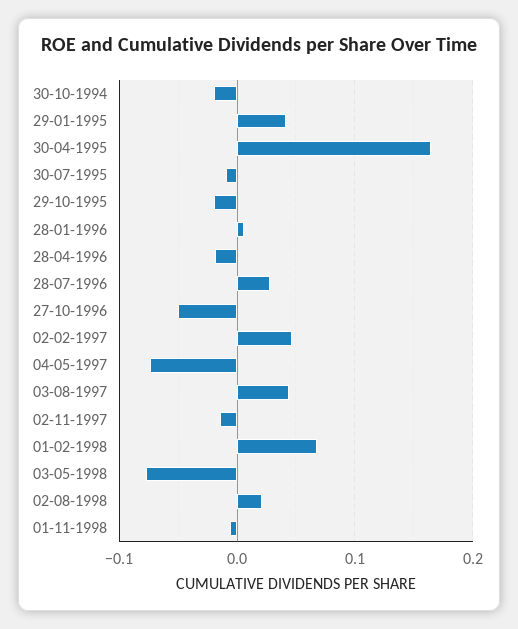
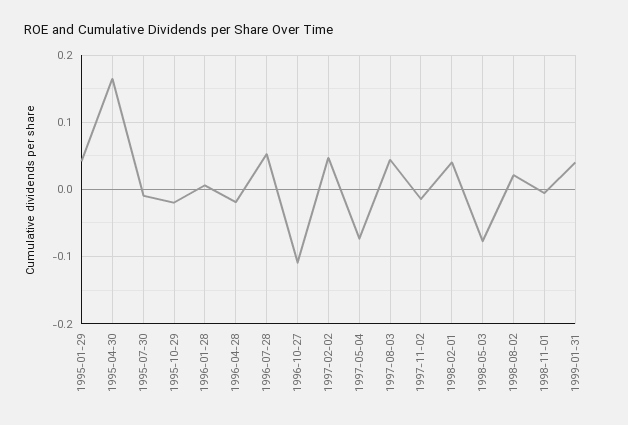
30-10-1994: -0.02 -> none
28-07-1996: 0.03 -> 0.05
27-10-1996: -0.05 -> -0.11
01-02-1998: 0.07 -> 0.04
1999-01-31: none -> 0.04

